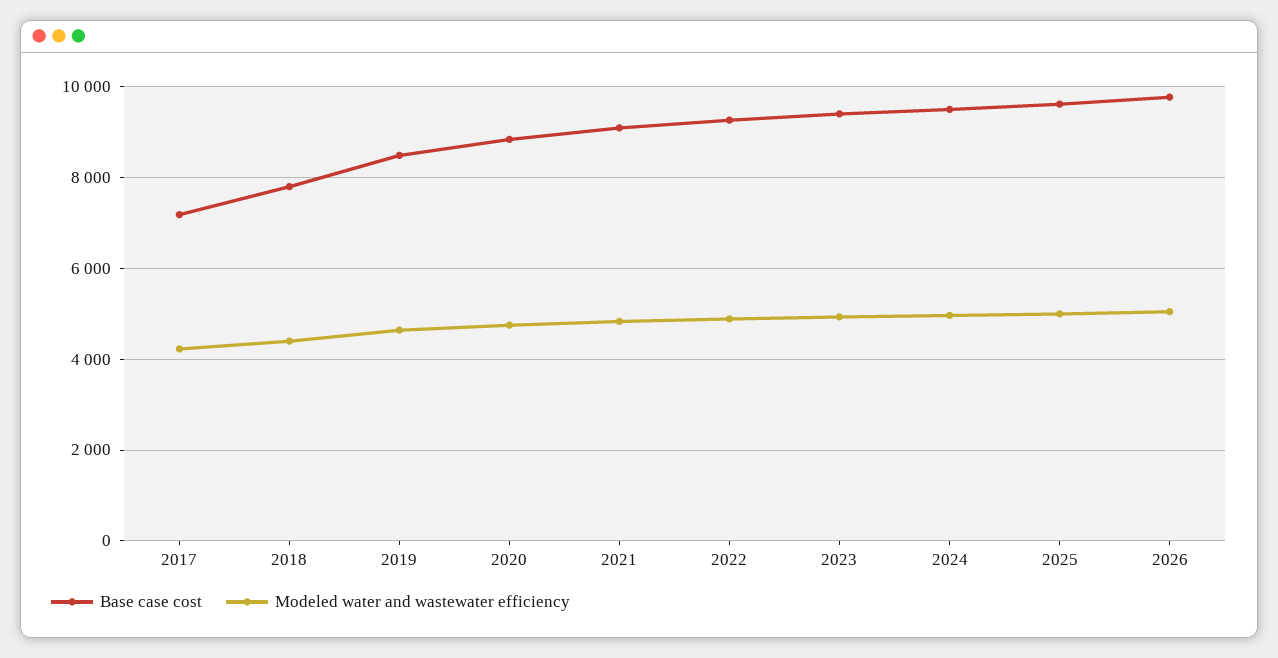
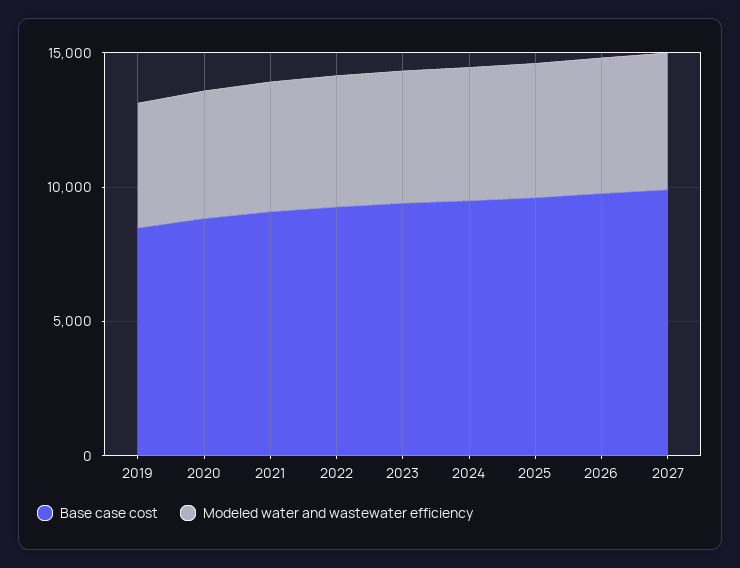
Base case cost, 2017: 7200 -> none
Modeled water and wastewater efficiency, 2017: 4200 -> none
Base case cost, 2018: 7800 -> none
Modeled water and wastewater efficiency, 2018: 4400 -> none
Base case cost, 2027: none -> 10000
Modeled water and wastewater efficiency, 2027: none -> 5000

